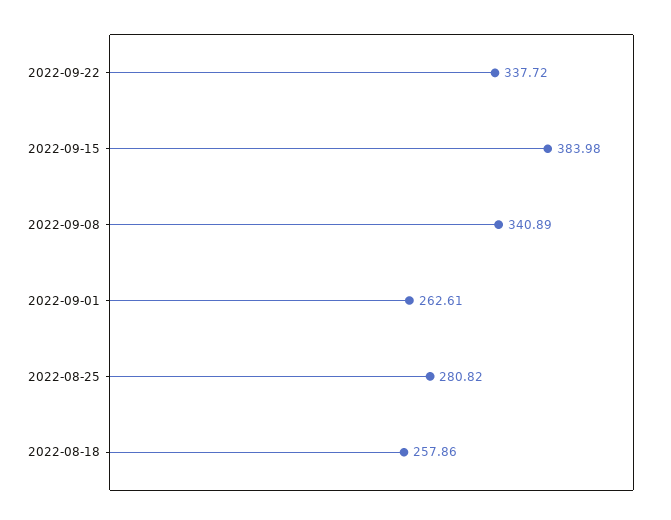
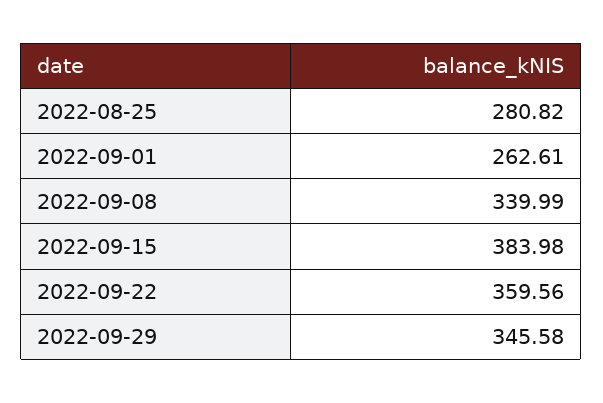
2022-09-22: 337.72 -> 359.56
2022-09-08: 340.89 -> 339.99
2022-08-18: 257.86 -> none
2022-09-29: none -> 345.58

